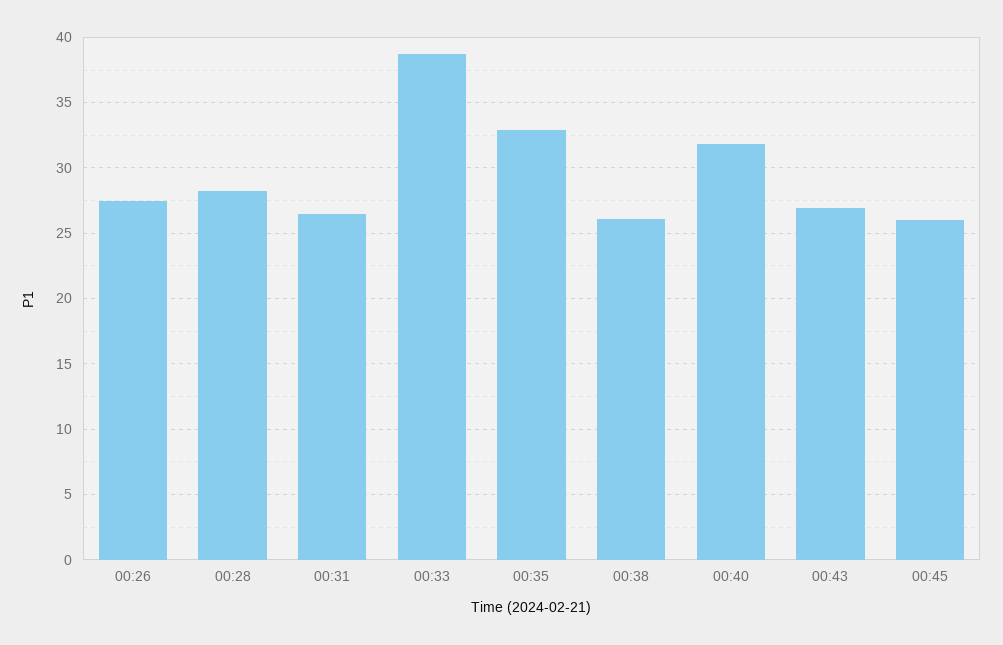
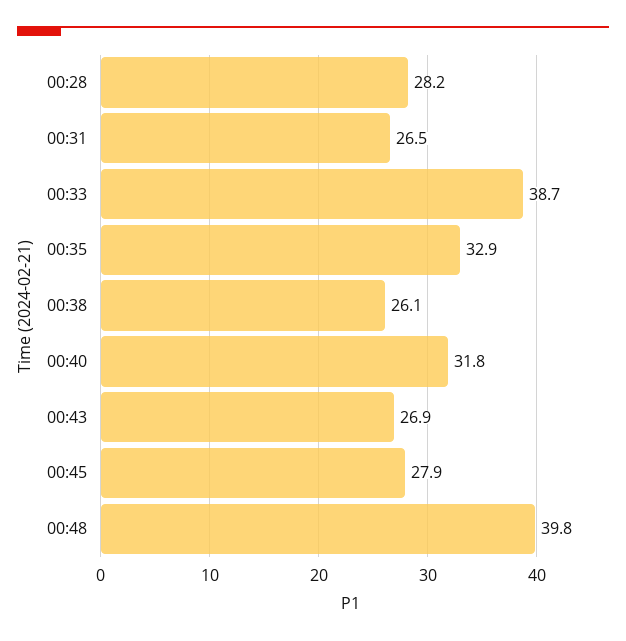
00:26: 27.5 -> none
00:45: 26 -> 27.9
00:48: none -> 39.8

